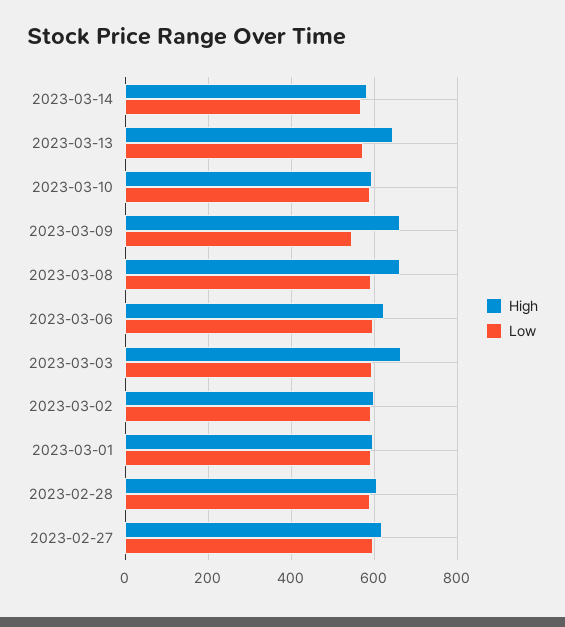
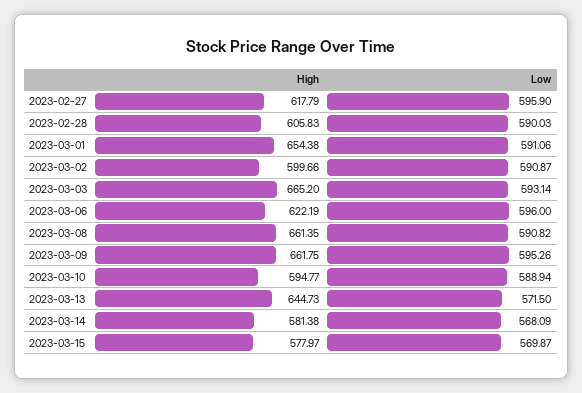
Low, 2023-03-09: 540 -> 595.26
High, 2023-03-01: 600 -> 654.38
High, 2023-03-15: none -> 577.97
Low, 2023-03-15: none -> 569.87

